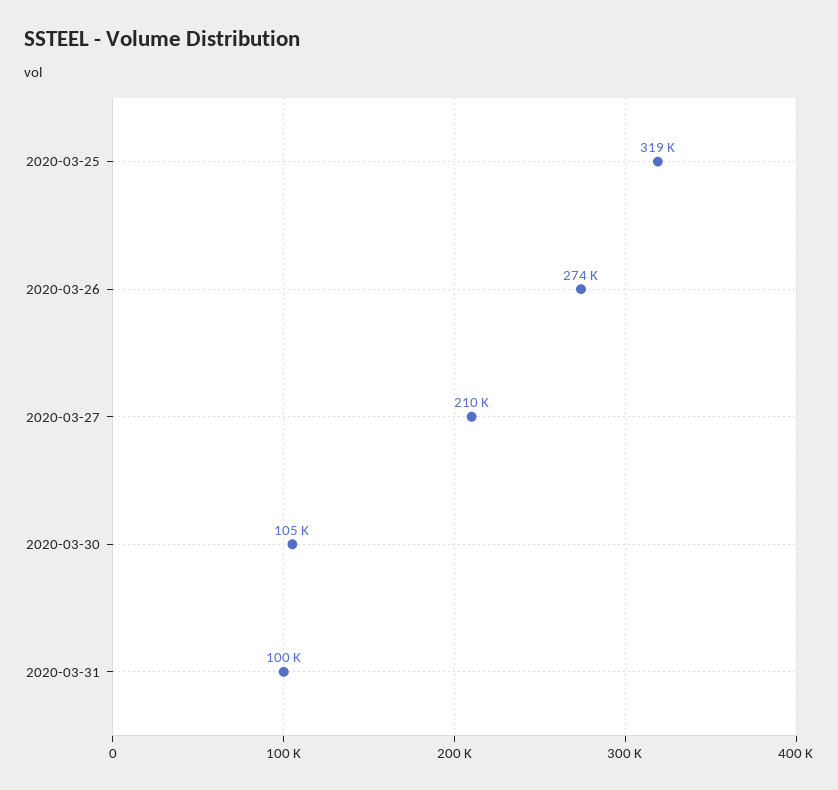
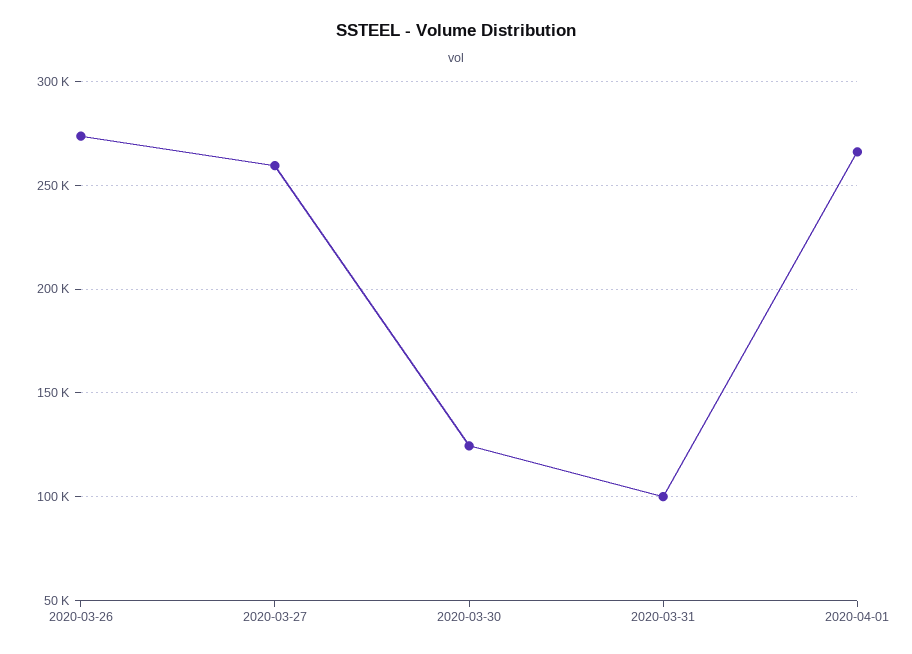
2020-03-25: 319000 -> none
2020-03-27: 210000 -> 260000
2020-03-30: 105000 -> 125000
2020-04-01: none -> 265000

